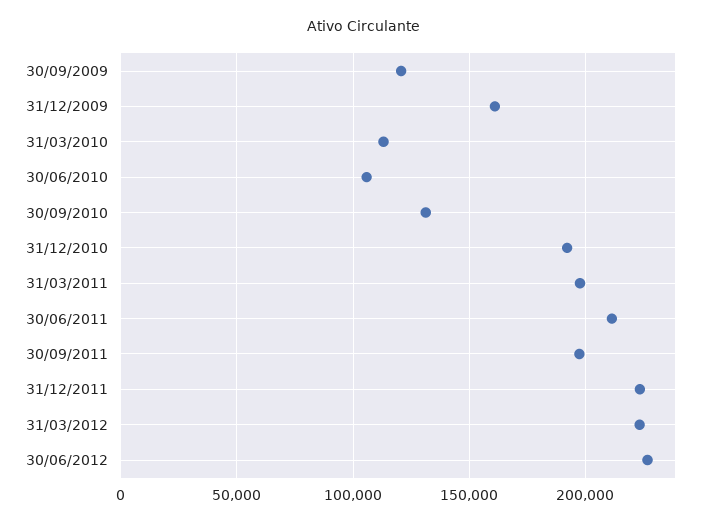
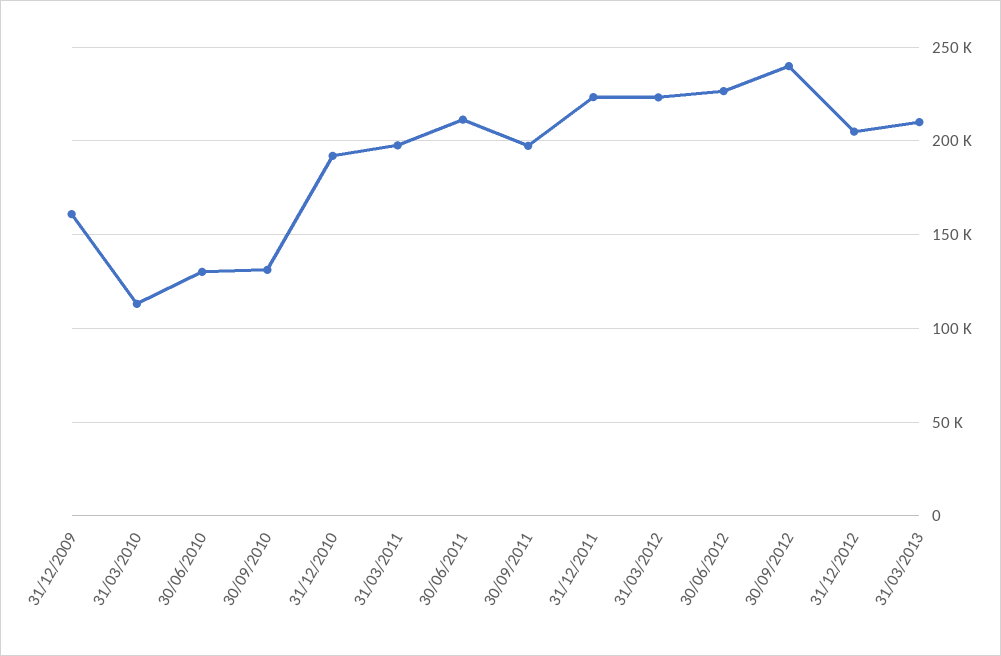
30/09/2009: 120000 -> none
30/06/2010: 105000 -> 130000
30/09/2012: none -> 240000
31/12/2012: none -> 205000
31/03/2013: none -> 210000

